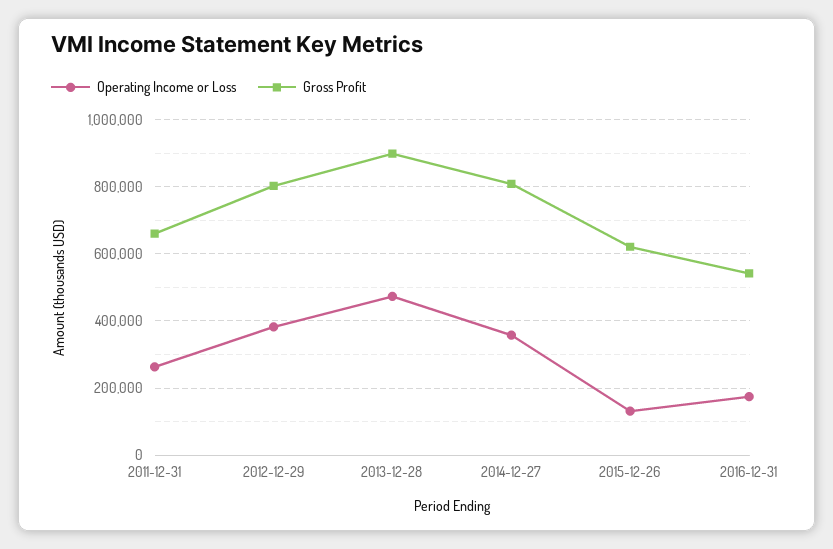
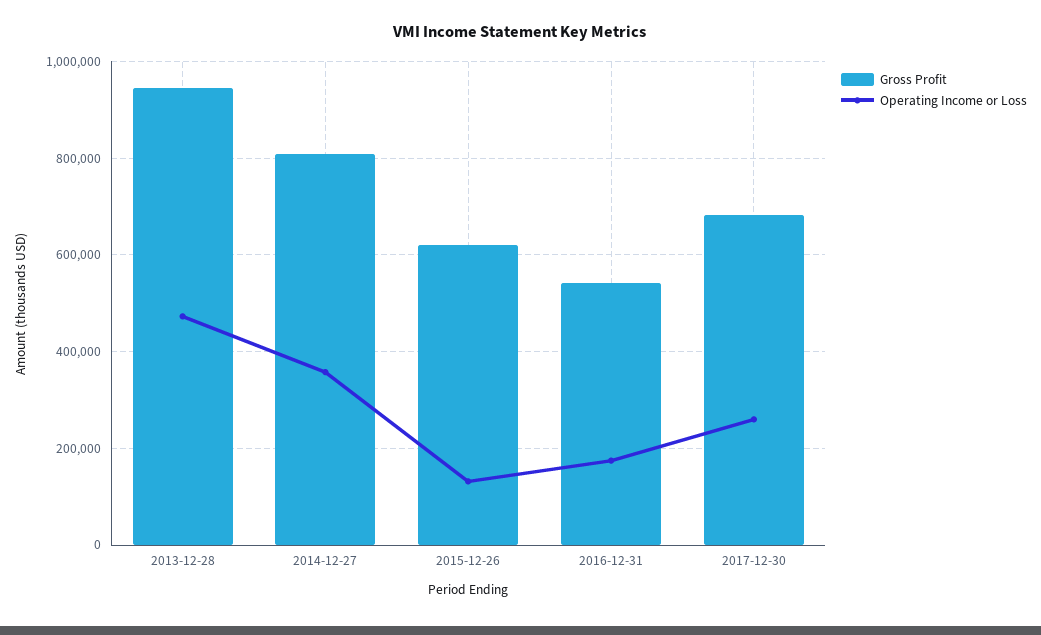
Operating Income or Loss, 2011-12-31: 260000 -> none
Gross Profit, 2011-12-31: 660000 -> none
Operating Income or Loss, 2012-12-29: 380000 -> none
Gross Profit, 2012-12-29: 800000 -> none
Gross Profit, 2013-12-28: 900000 -> 940000
Gross Profit, 2017-12-30: none -> 680000
Operating Income or Loss, 2017-12-30: none -> 260000

